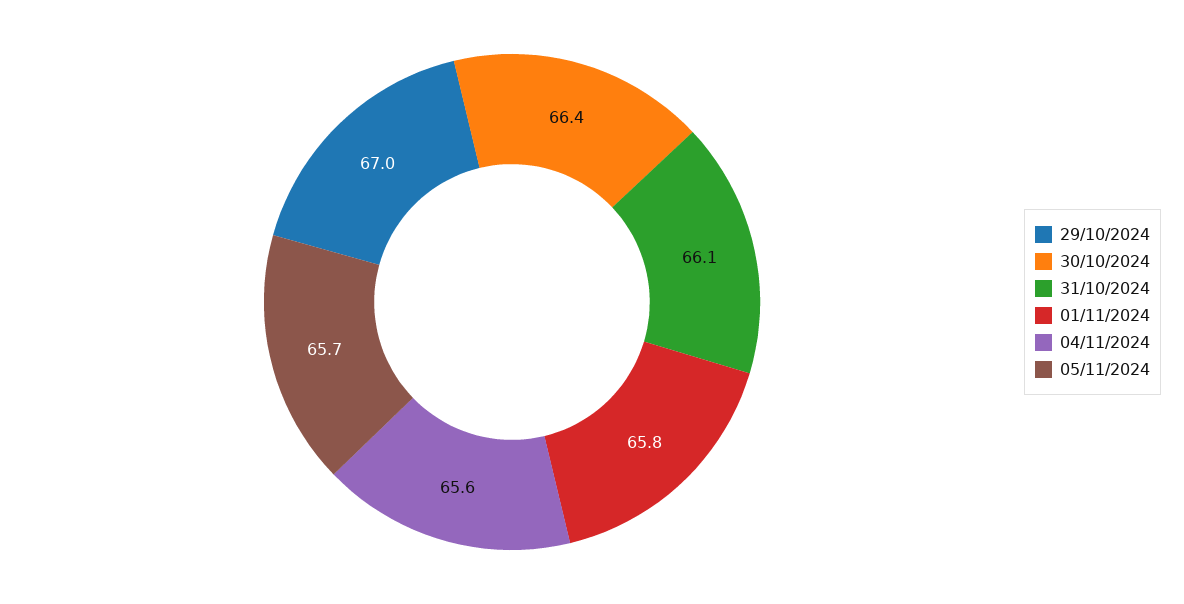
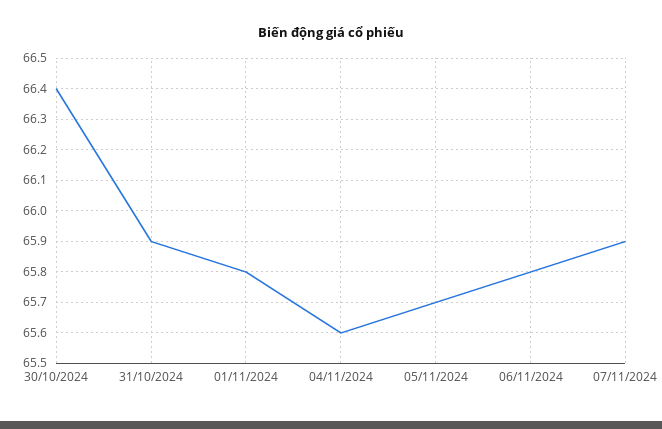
29/10/2024: 67 -> none
31/10/2024: 66.1 -> 65.9
06/11/2024: none -> 65.8
07/11/2024: none -> 65.9

